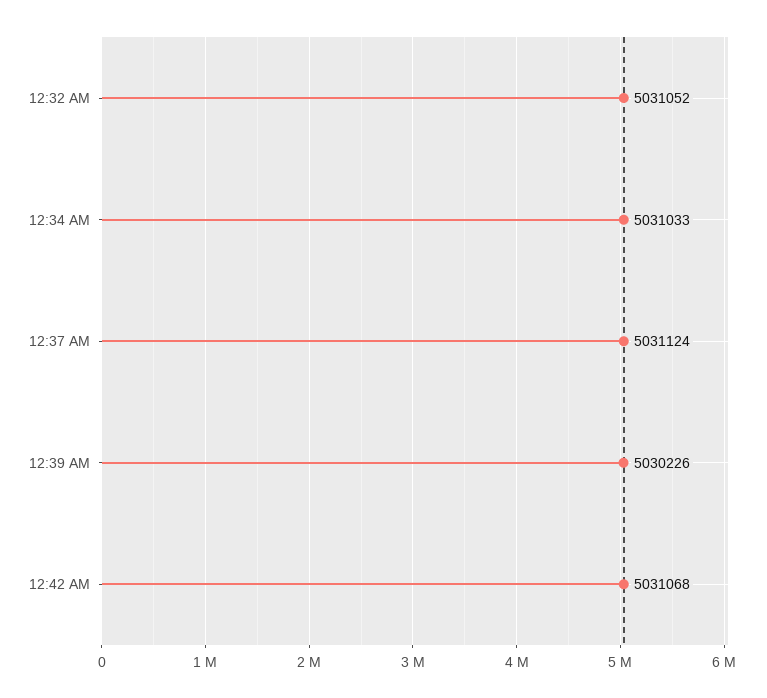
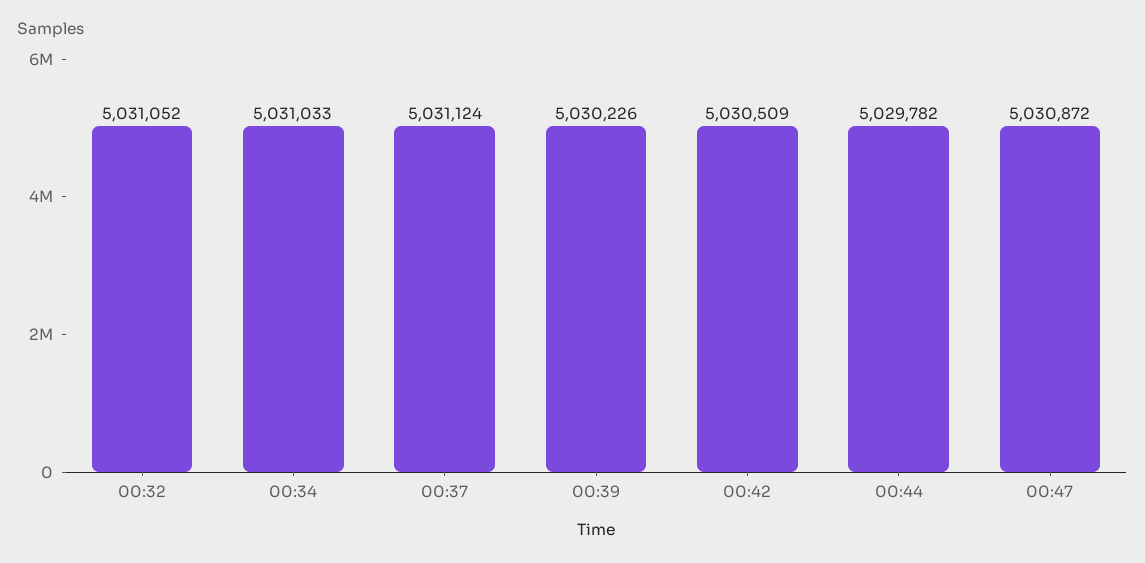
12:42 AM: 5031068 -> 5030509
00:44: none -> 5029782
00:47: none -> 5030872

